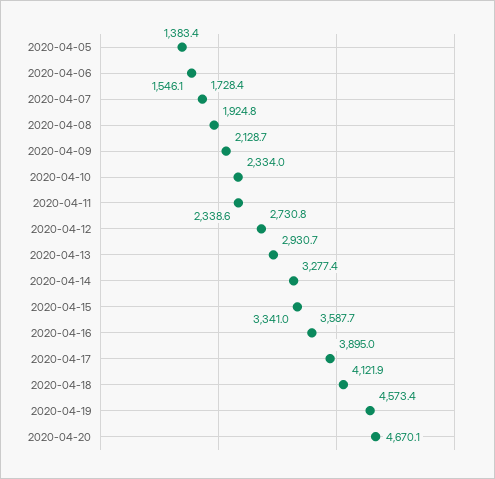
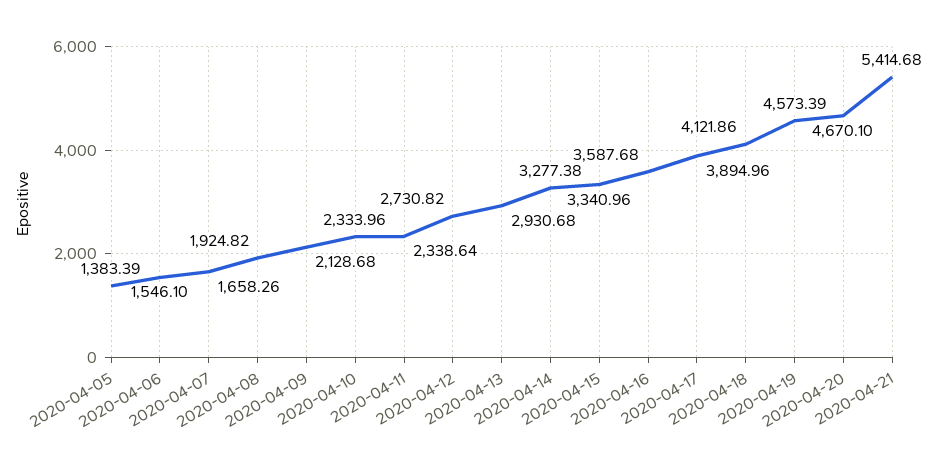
2020-04-07: 1728.4 -> 1658.26
2020-04-21: none -> 5414.68

